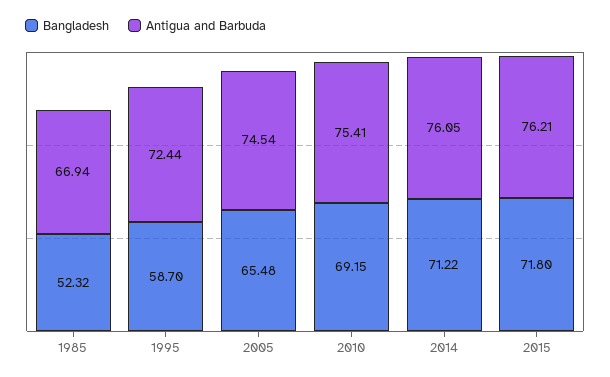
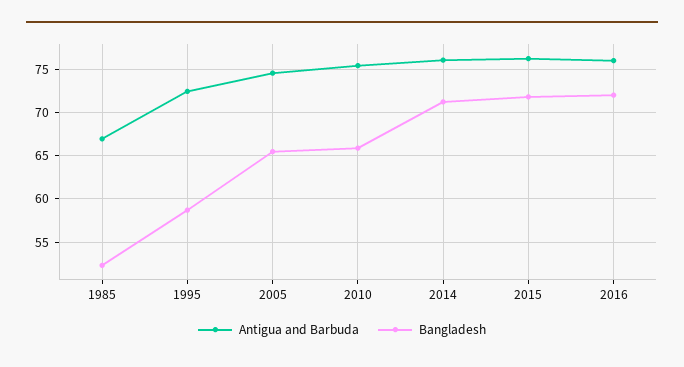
Bangladesh, 2010: 69.15 -> 66
Antigua and Barbuda, 2016: none -> 76
Bangladesh, 2016: none -> 72

